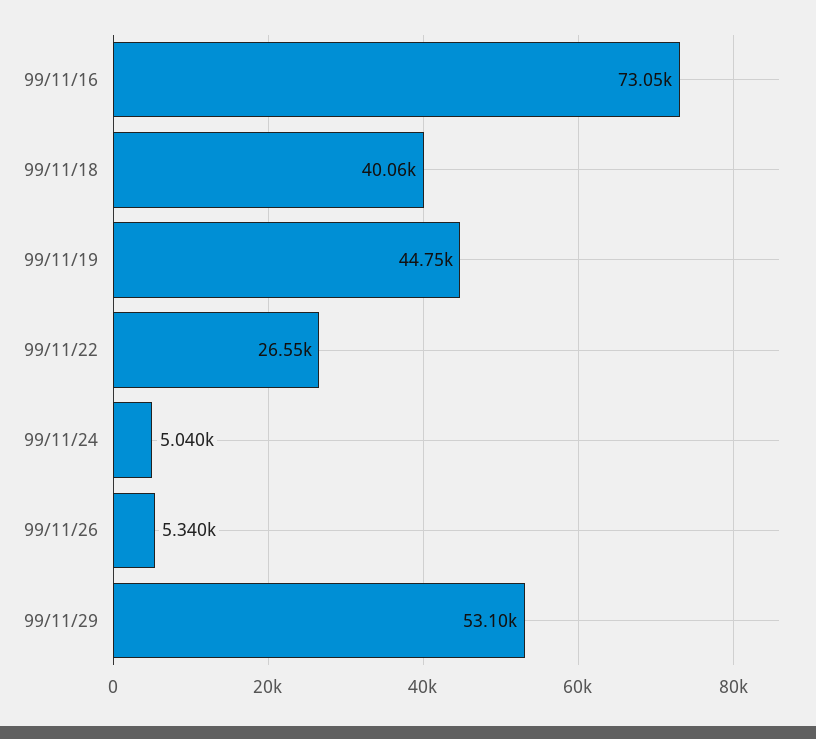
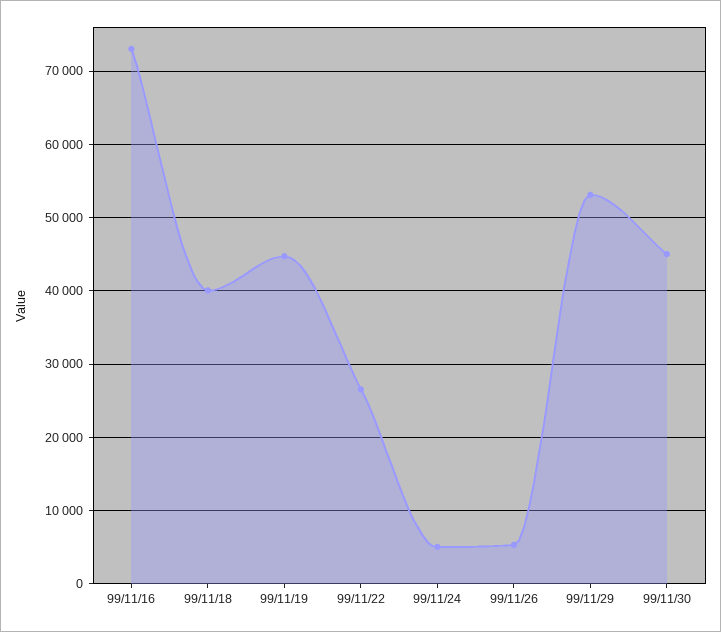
99/11/30: none -> 45000

